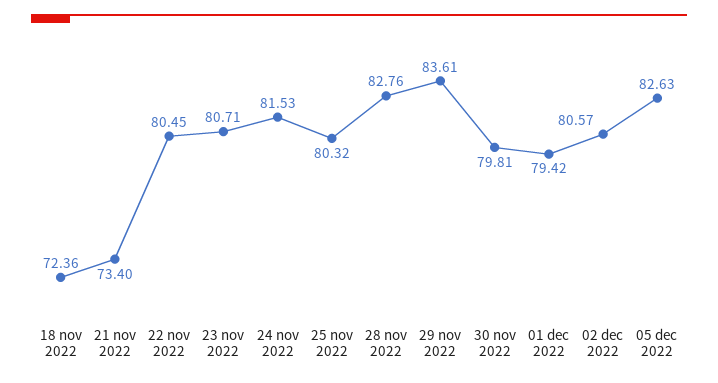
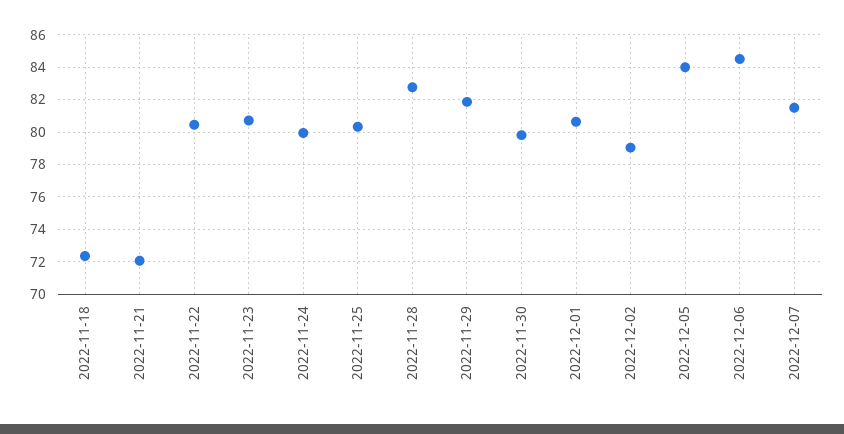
21 nov 2022: 73.4 -> 72
24 nov 2022: 81.53 -> 80
29 nov 2022: 83.61 -> 82
01 dec 2022: 79.42 -> 80.5
02 dec 2022: 80.57 -> 79
05 dec 2022: 82.63 -> 84
2022-12-06: none -> 84.5
2022-12-07: none -> 81.5

